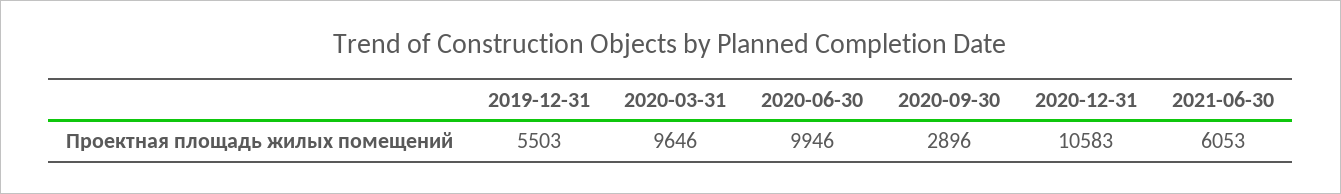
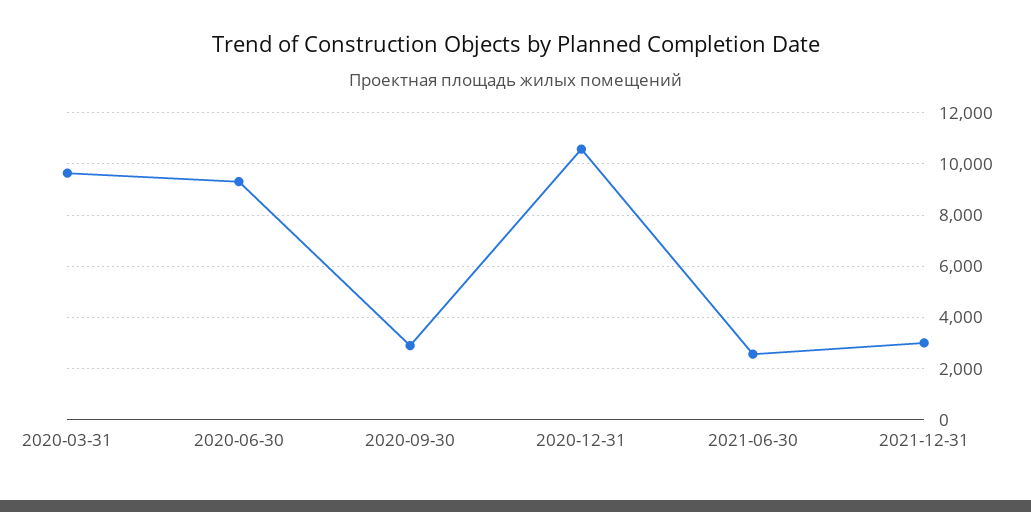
2019-12-31: 5503 -> none
2020-06-30: 9946 -> 9250
2021-06-30: 6053 -> 2500
2021-12-31: none -> 3000

